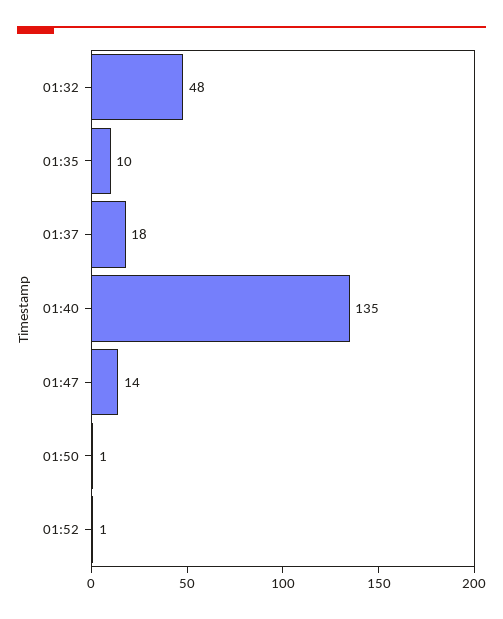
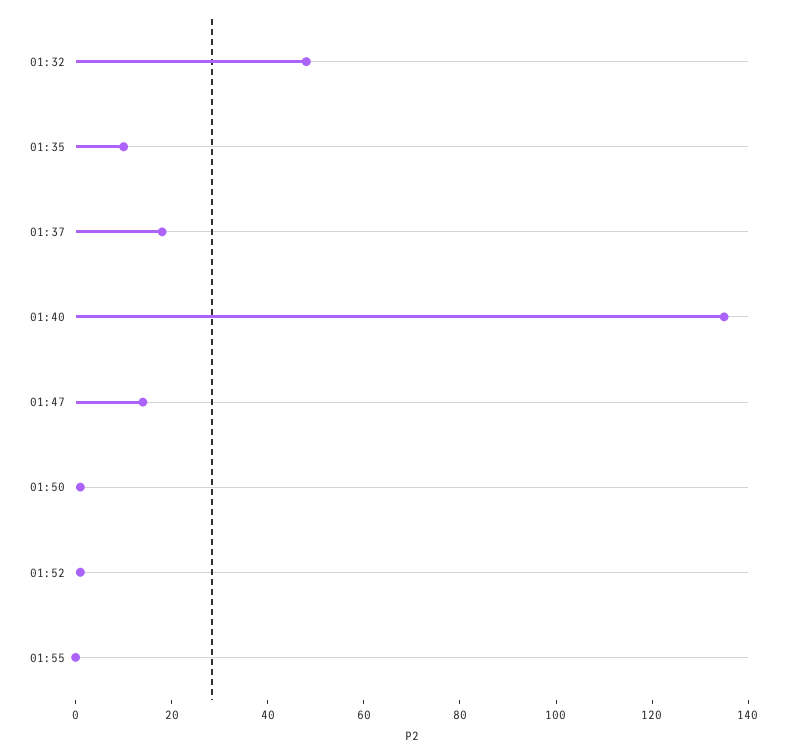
01:55: none -> 0

